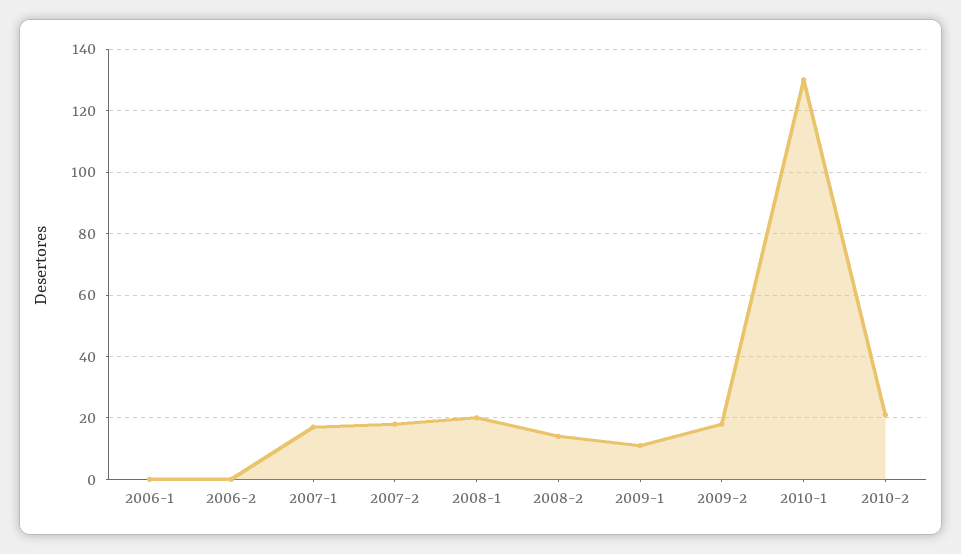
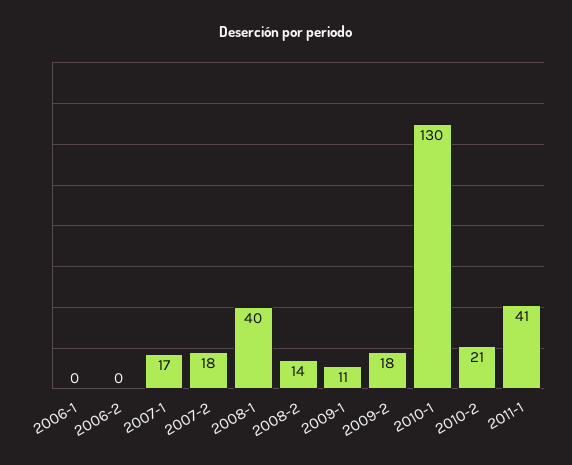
2008-1: 20 -> 40
2011-1: none -> 41

